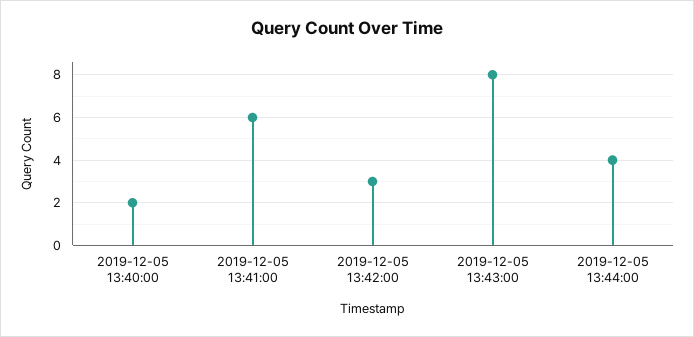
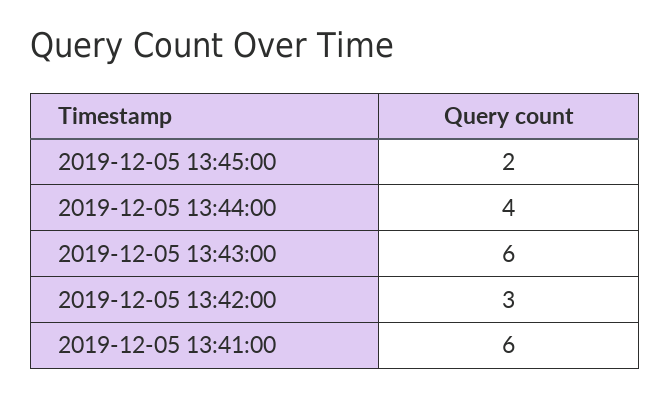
2019-12-05 13:40:00: 2 -> none
2019-12-05 13:43:00: 8 -> 6
2019-12-05 13:45:00: none -> 2

